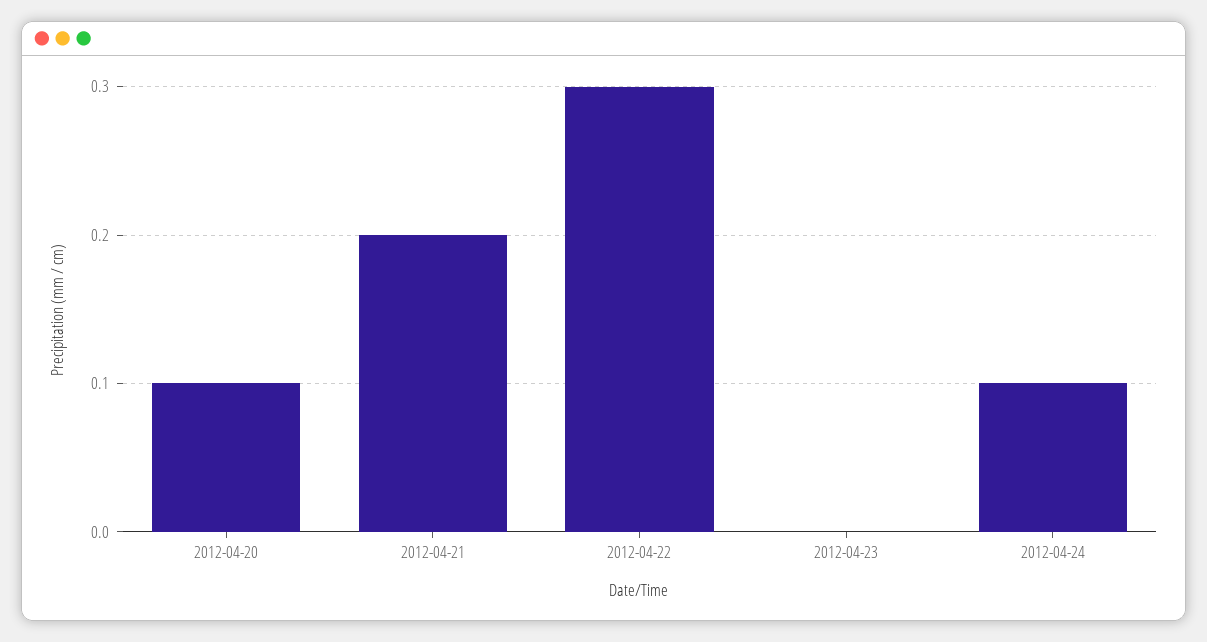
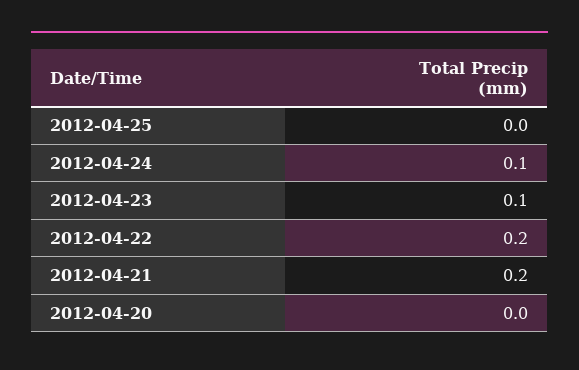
2012-04-20: 0.1 -> 0
2012-04-22: 0.3 -> 0.2
2012-04-23: 0 -> 0.1
2012-04-25: none -> 0

